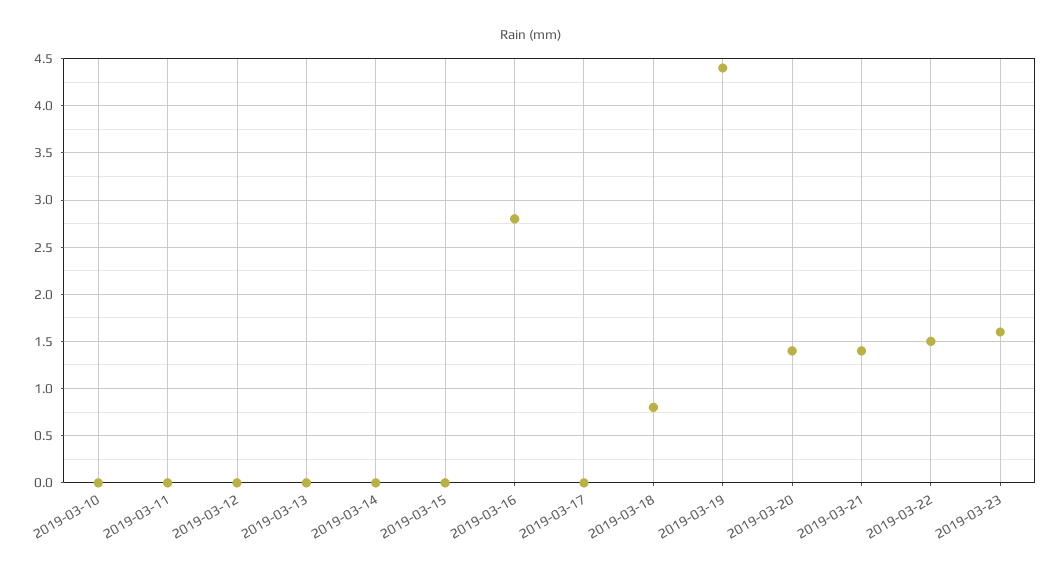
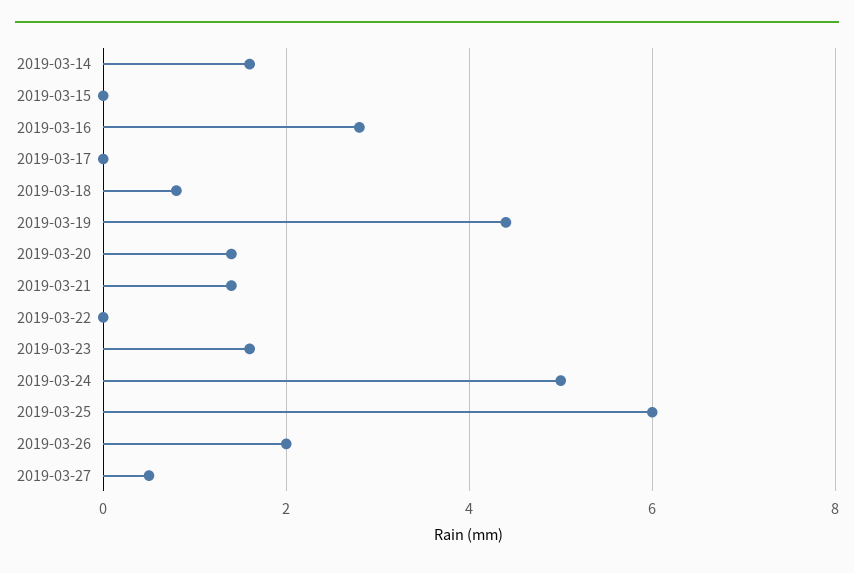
2019-03-10: 0 -> none
2019-03-11: 0 -> none
2019-03-12: 0 -> none
2019-03-13: 0 -> none
2019-03-14: 0 -> 1.5
2019-03-22: 1.5 -> 0
2019-03-24: none -> 5
2019-03-25: none -> 6
2019-03-26: none -> 2
2019-03-27: none -> 0.5

